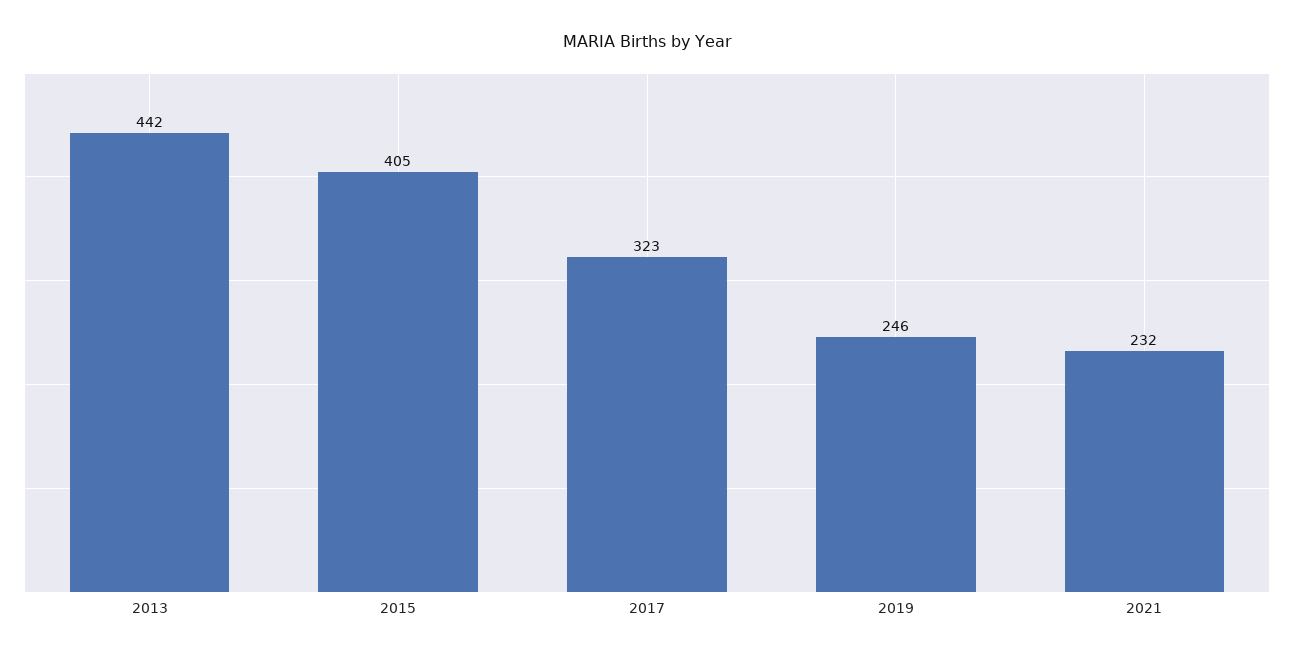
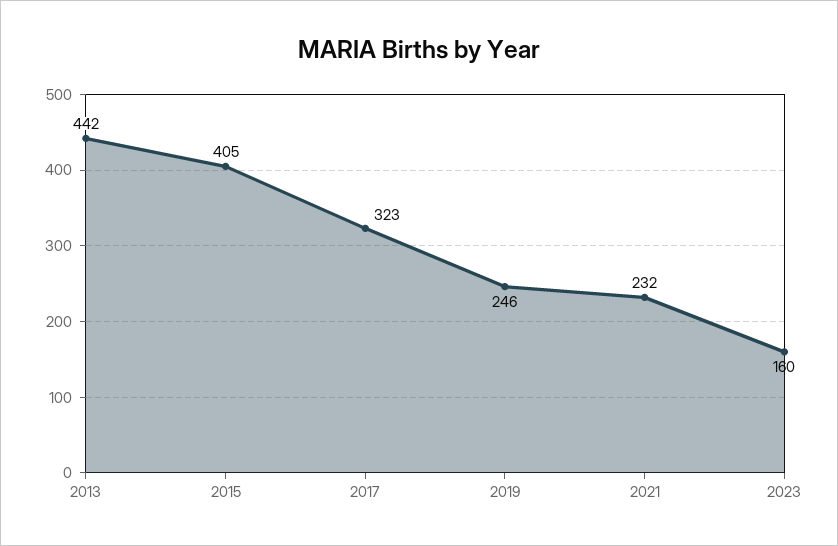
2023: none -> 160

